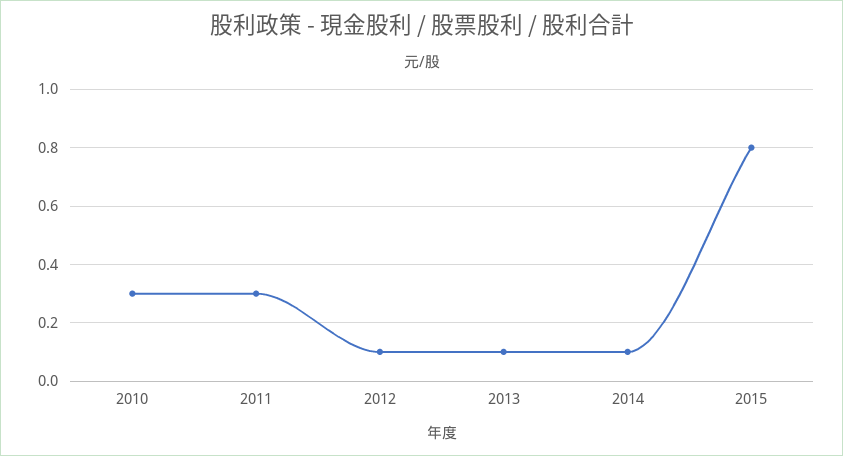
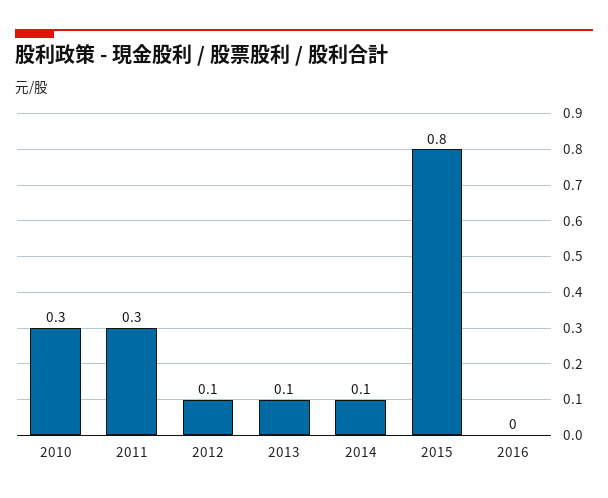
2016: none -> 0

